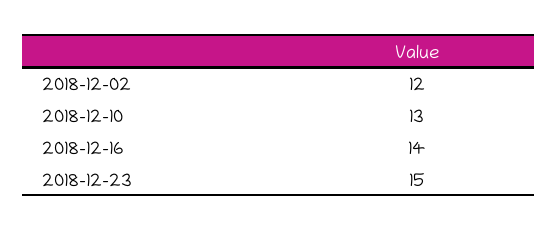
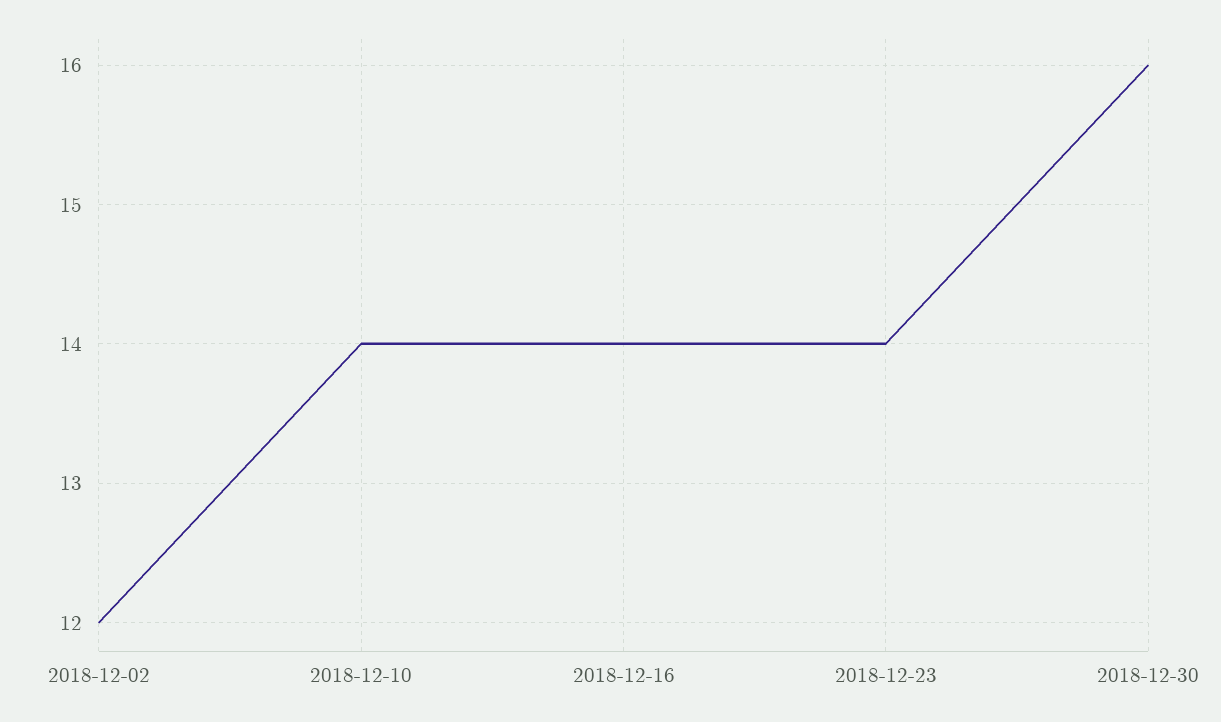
2018-12-10: 13 -> 14
2018-12-23: 15 -> 14
2018-12-30: none -> 16

